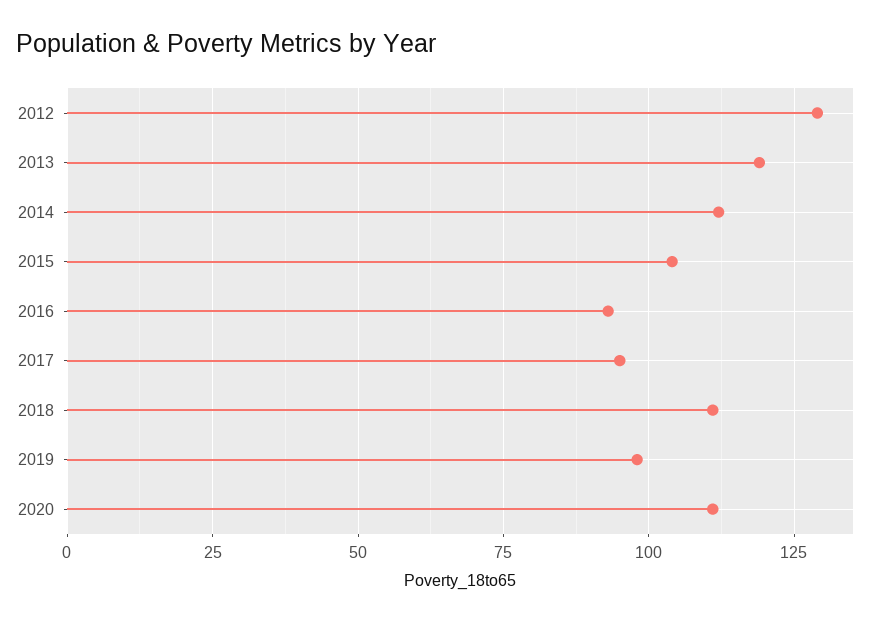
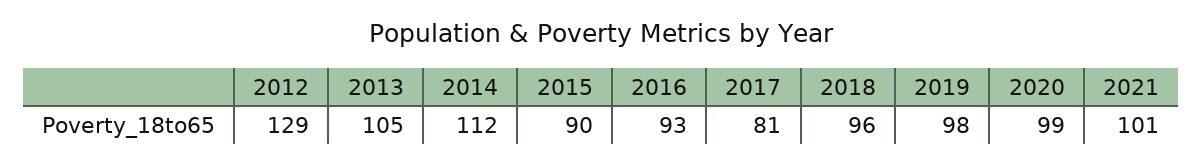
2013: 120 -> 105
2015: 105 -> 90
2017: 95 -> 81
2018: 110 -> 96
2020: 110 -> 99
2021: none -> 101

